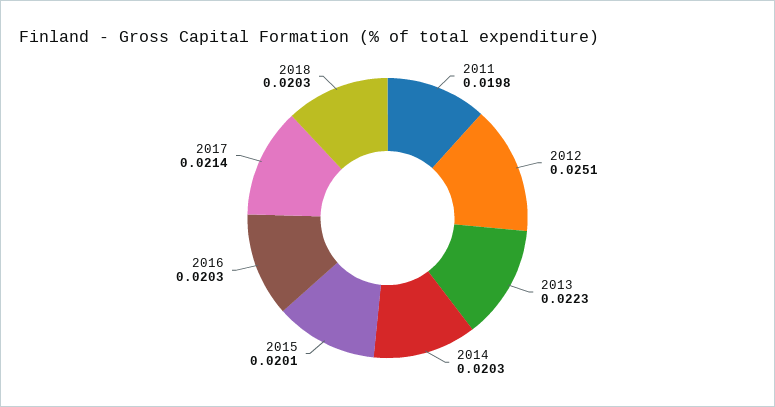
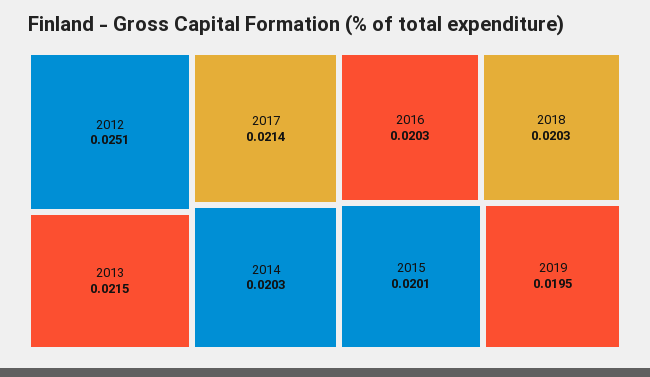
2011: 0.0198 -> none
2013: 0.0223 -> 0.0215
2019: none -> 0.0195

